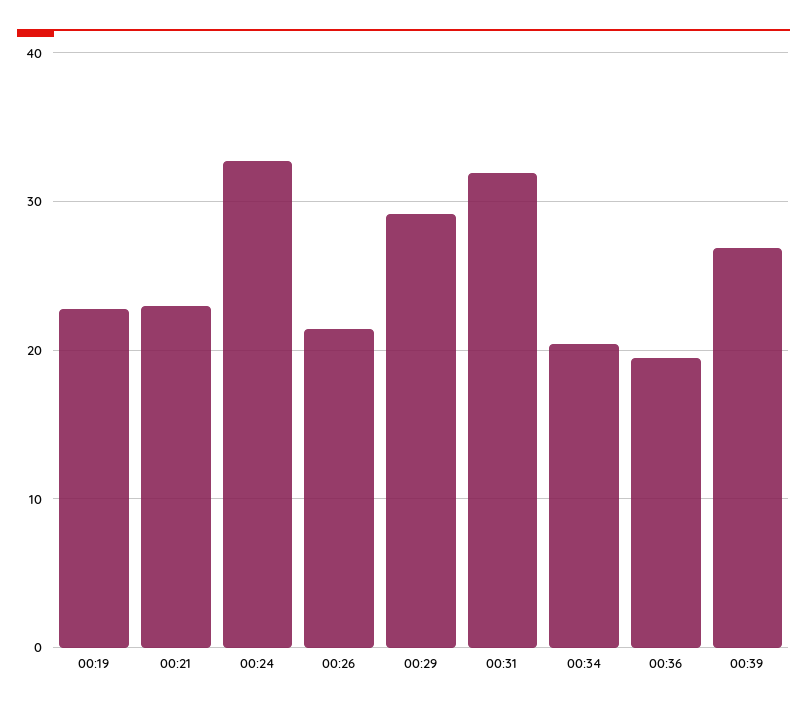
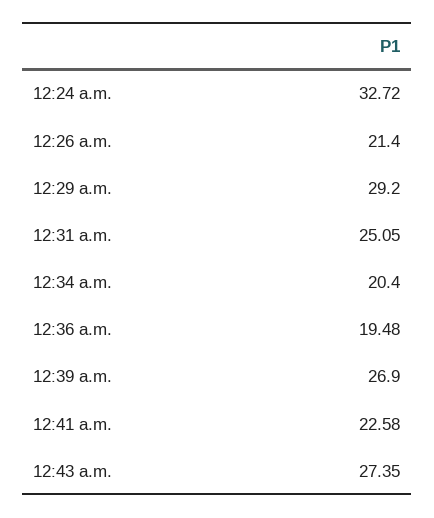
00:19: 23 -> none
00:21: 23 -> none
00:31: 32 -> 25.05
12:41 a.m.: none -> 22.58
12:43 a.m.: none -> 27.35

